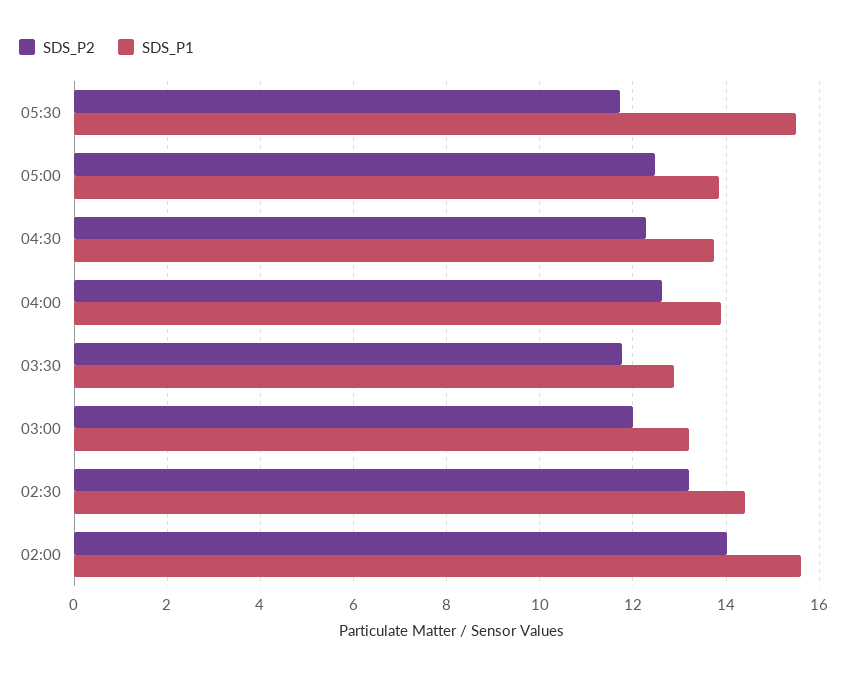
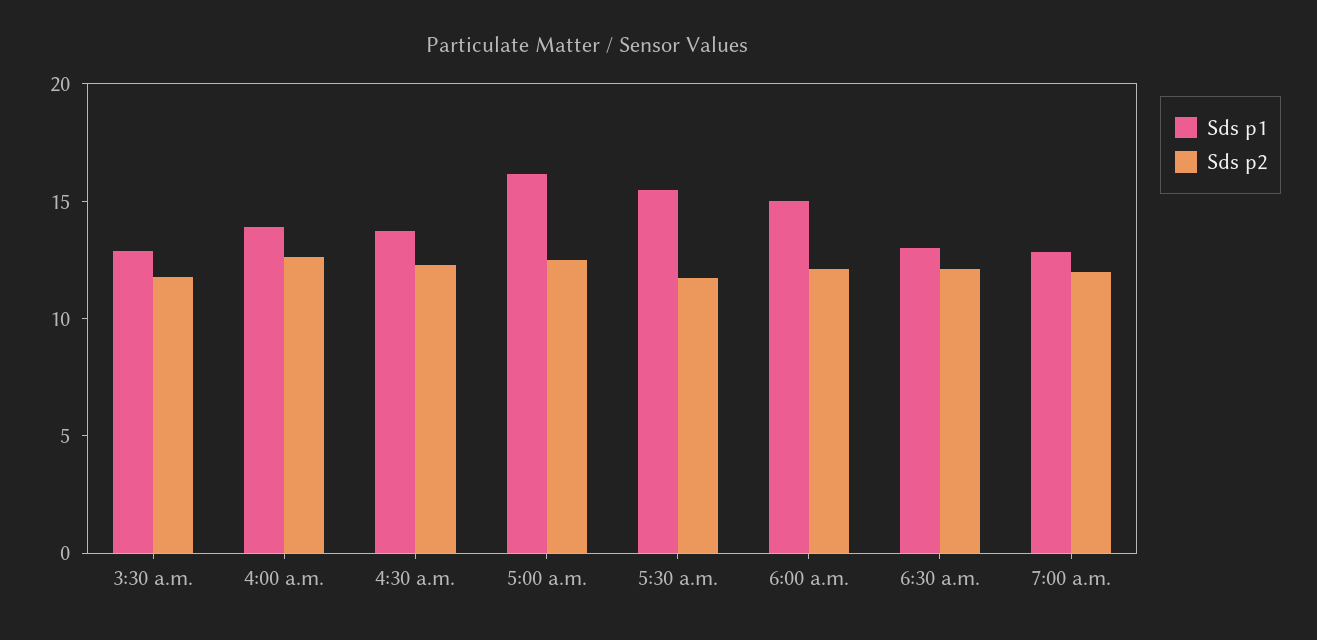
SDS_P1, 05:00: 13.8 -> 16
SDS_P2, 03:00: 12 -> none
SDS_P1, 03:00: 13.2 -> none
SDS_P2, 02:30: 13.2 -> none
SDS_P1, 02:30: 14.4 -> none
SDS_P2, 02:00: 14 -> none
SDS_P1, 02:00: 15.6 -> none
SDS_P1, 6:00 a.m.: none -> 15
SDS_P2, 6:00 a.m.: none -> 12
SDS_P1, 6:30 a.m.: none -> 13
SDS_P2, 6:30 a.m.: none -> 12
SDS_P1, 7:00 a.m.: none -> 13
SDS_P2, 7:00 a.m.: none -> 12

